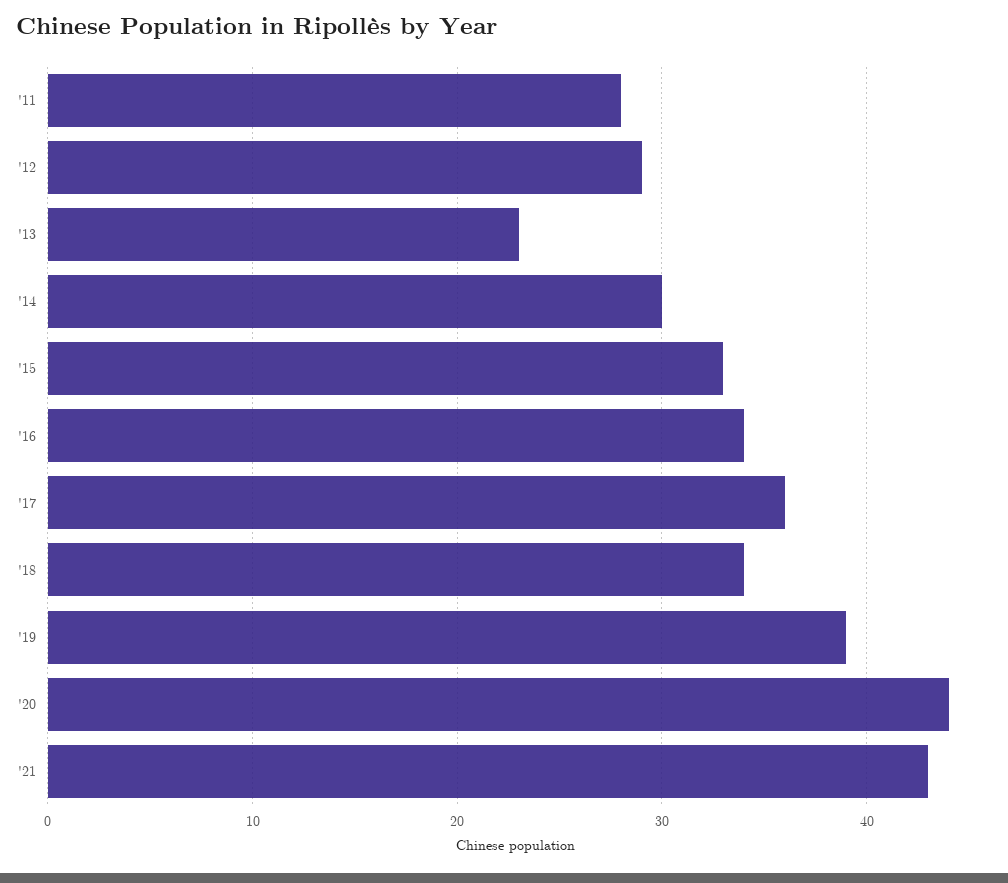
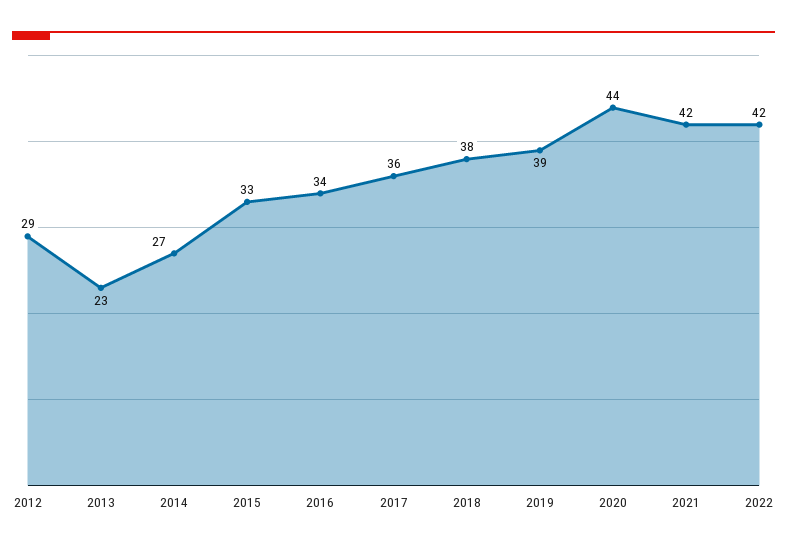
'11: 28 -> none
'14: 30 -> 27
'18: 34 -> 38
'21: 43 -> 42
2022: none -> 42

